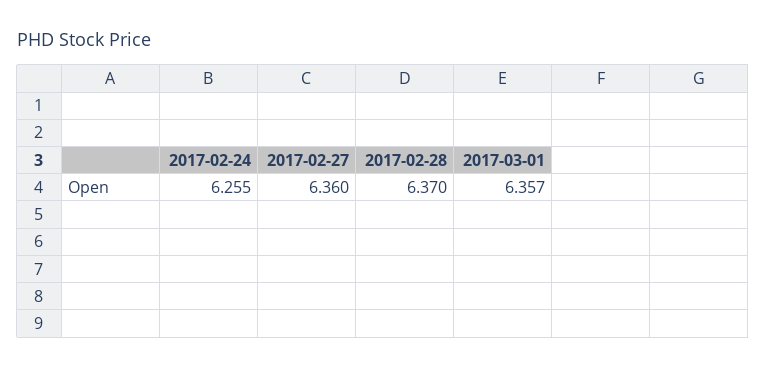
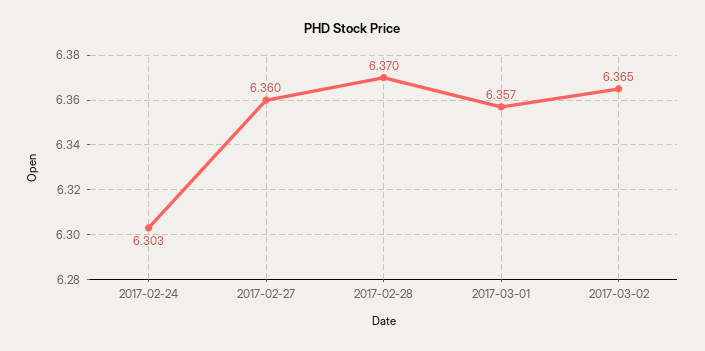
2017-02-24: 6.255 -> 6.303
2017-03-02: none -> 6.365

